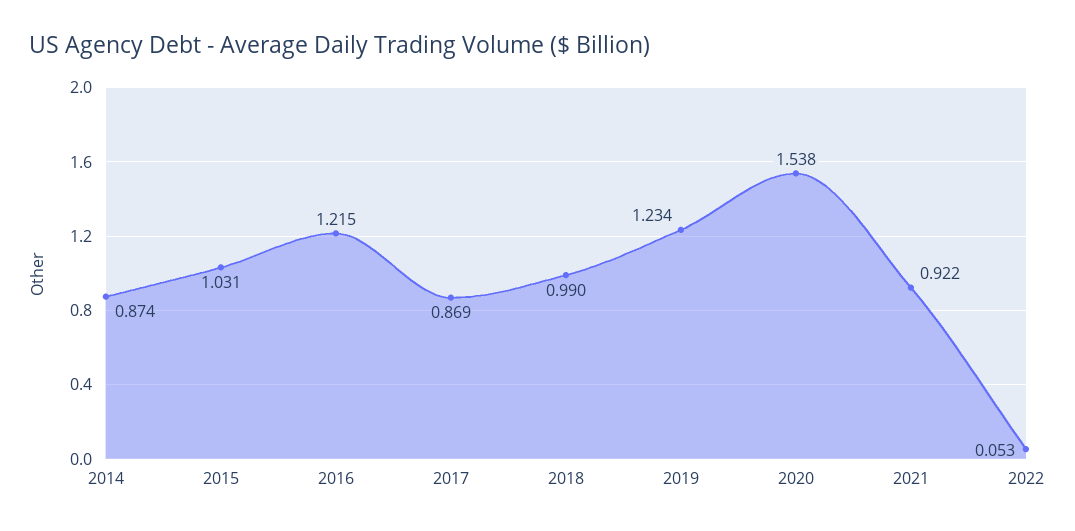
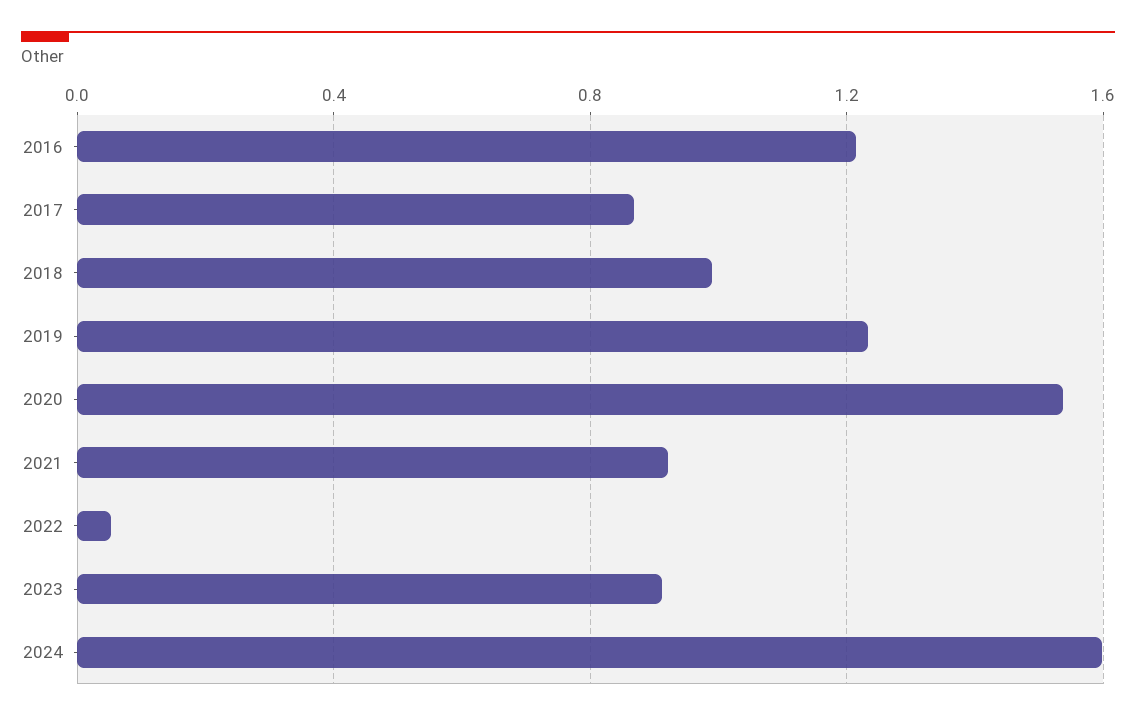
2014: 0.874 -> none
2015: 1.031 -> none
2023: none -> 0.9
2024: none -> 1.6

